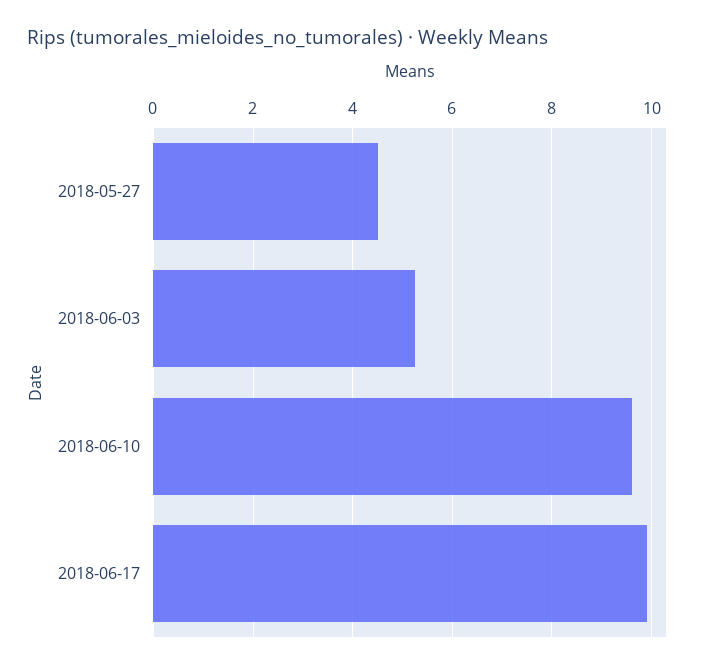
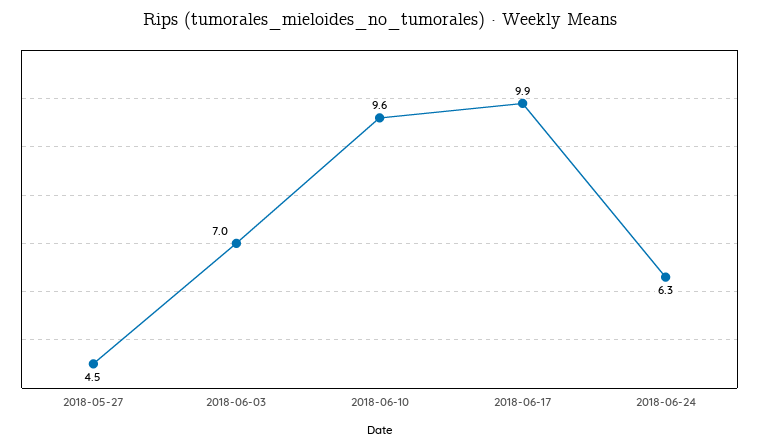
2018-06-03: 5.2 -> 7
2018-06-24: none -> 6.3

